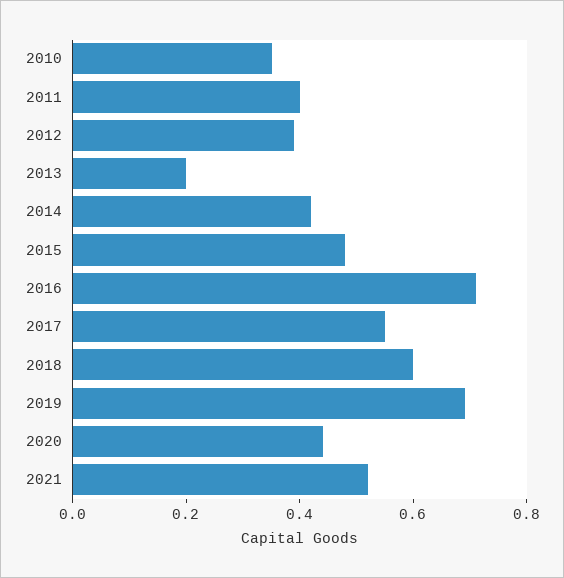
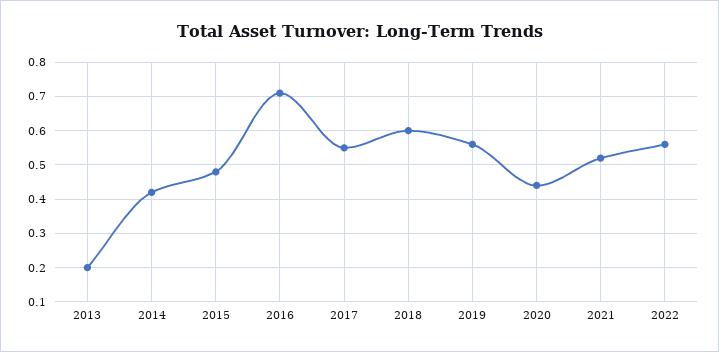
2010: 0.35 -> none
2011: 0.4 -> none
2012: 0.4 -> none
2019: 0.7 -> 0.55
2022: none -> 0.55

